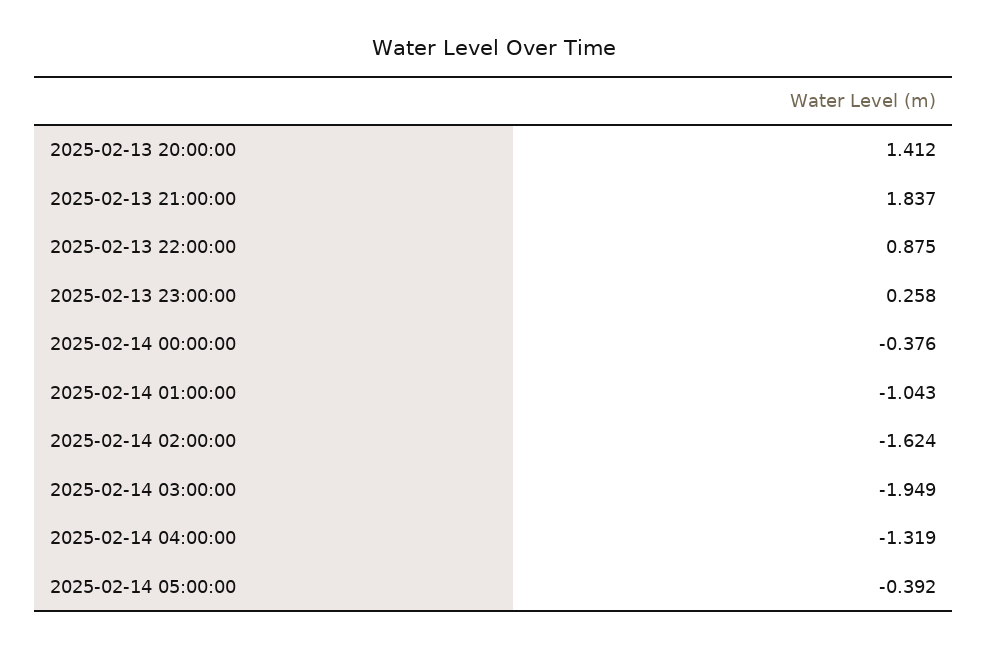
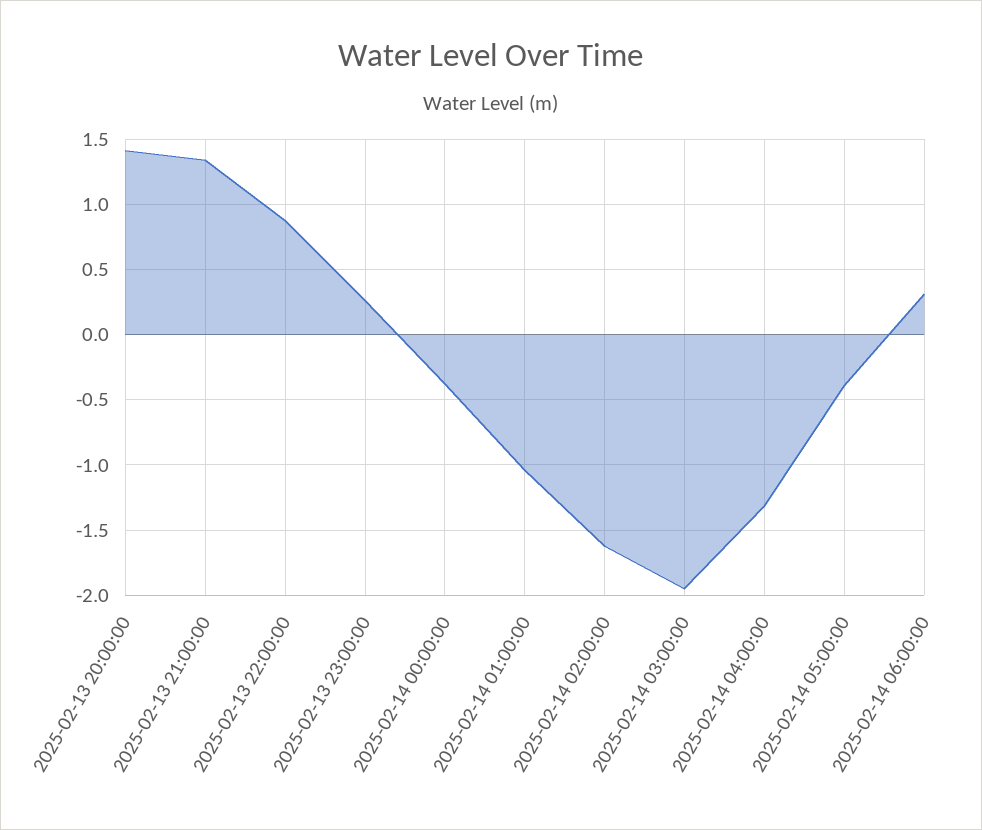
2025-02-13 21:00:00: 1.837 -> 1.35
2025-02-14 06:00:00: none -> 0.3

